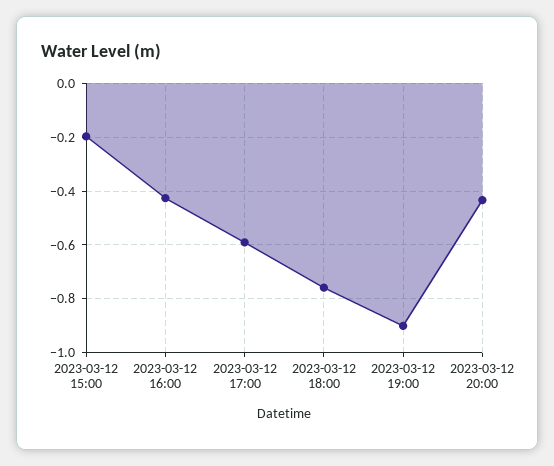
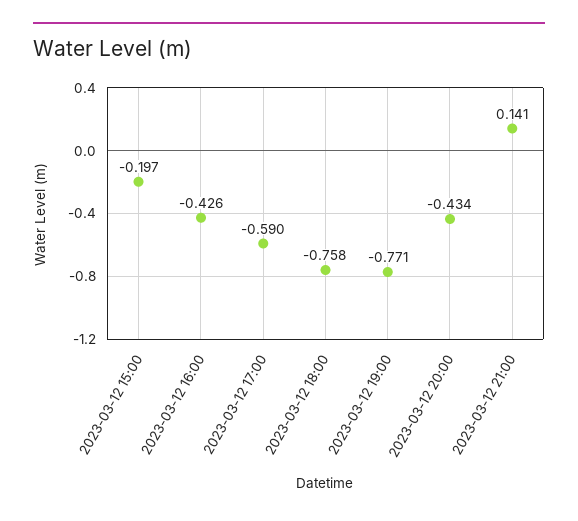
2023-03-12 19:00: -0.9 -> -0.771
2023-03-12 21:00: none -> 0.141

